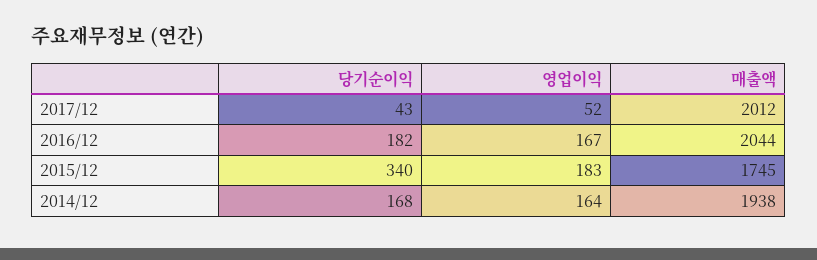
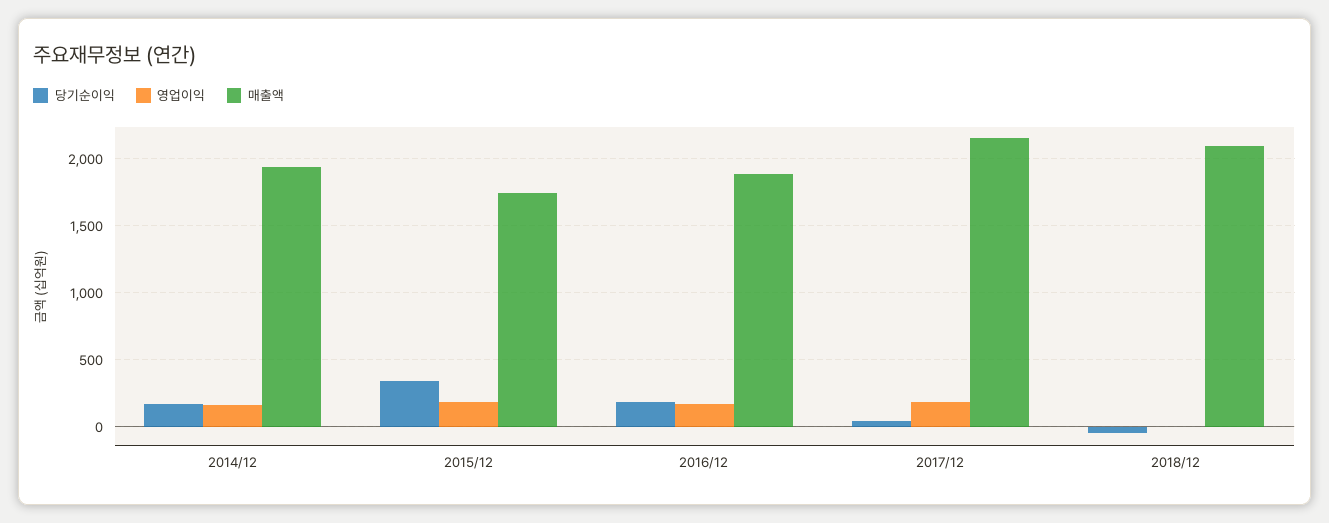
영업이익, 2017/12: 52 -> 200
매출액, 2017/12: 2012 -> 2150
매출액, 2016/12: 2044 -> 1900
당기순이익, 2018/12: none -> -50
영업이익, 2018/12: none -> 0
매출액, 2018/12: none -> 2100

